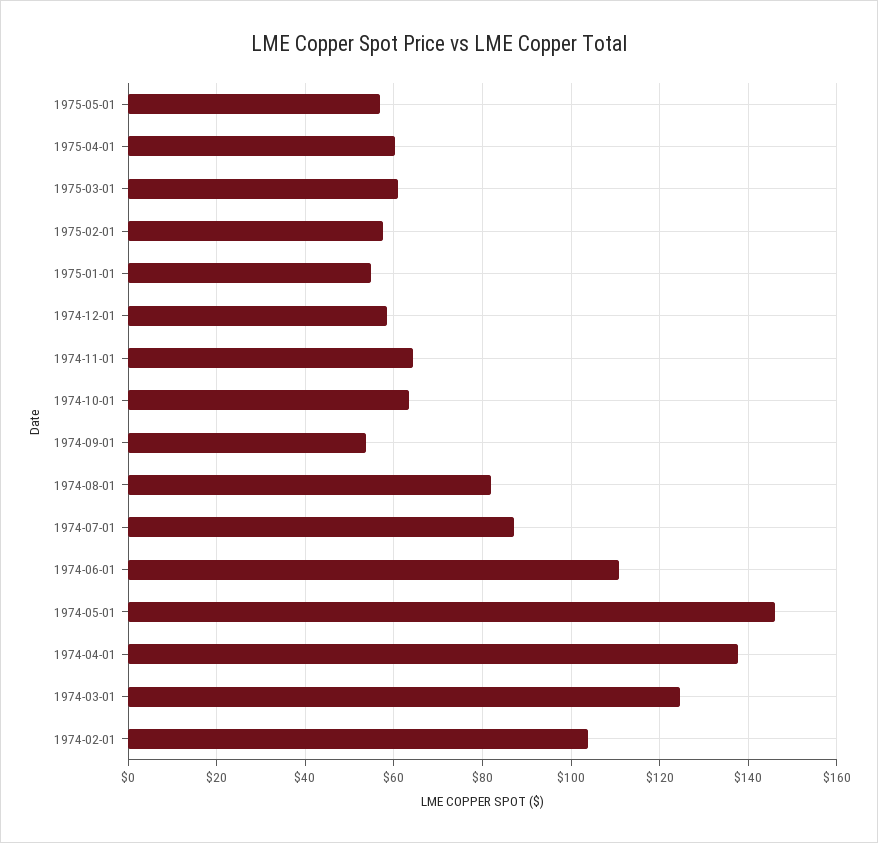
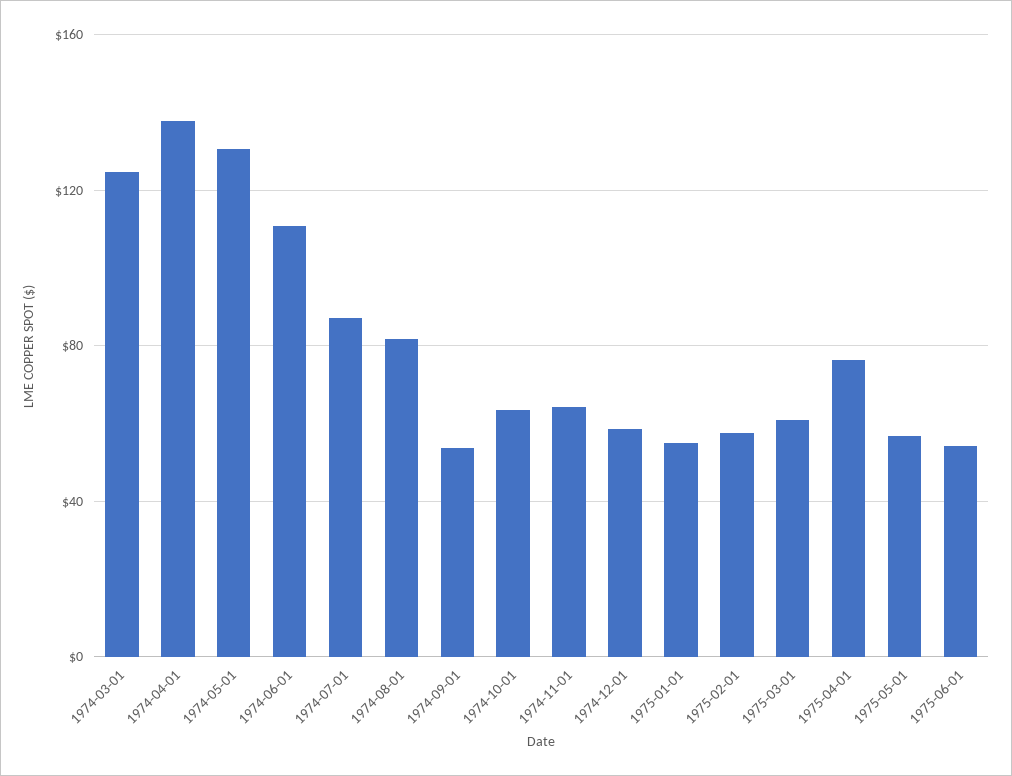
1975-04-01: 60 -> 75
1974-05-01: 146 -> 130
1974-02-01: 104 -> none
1975-06-01: none -> 55

